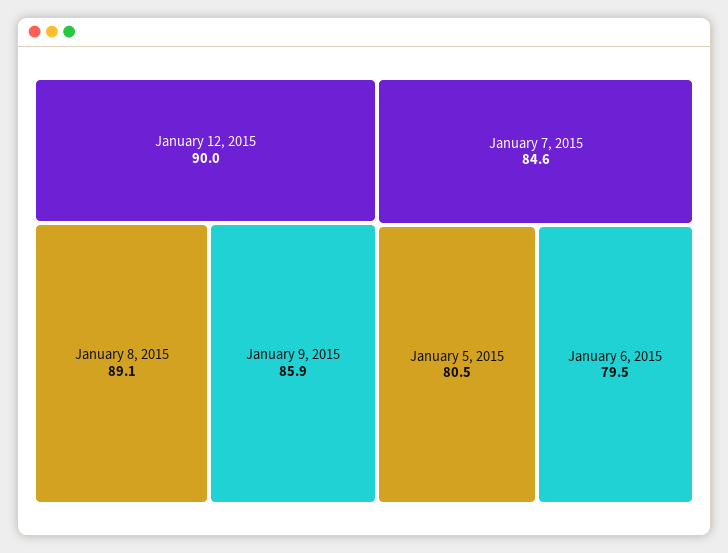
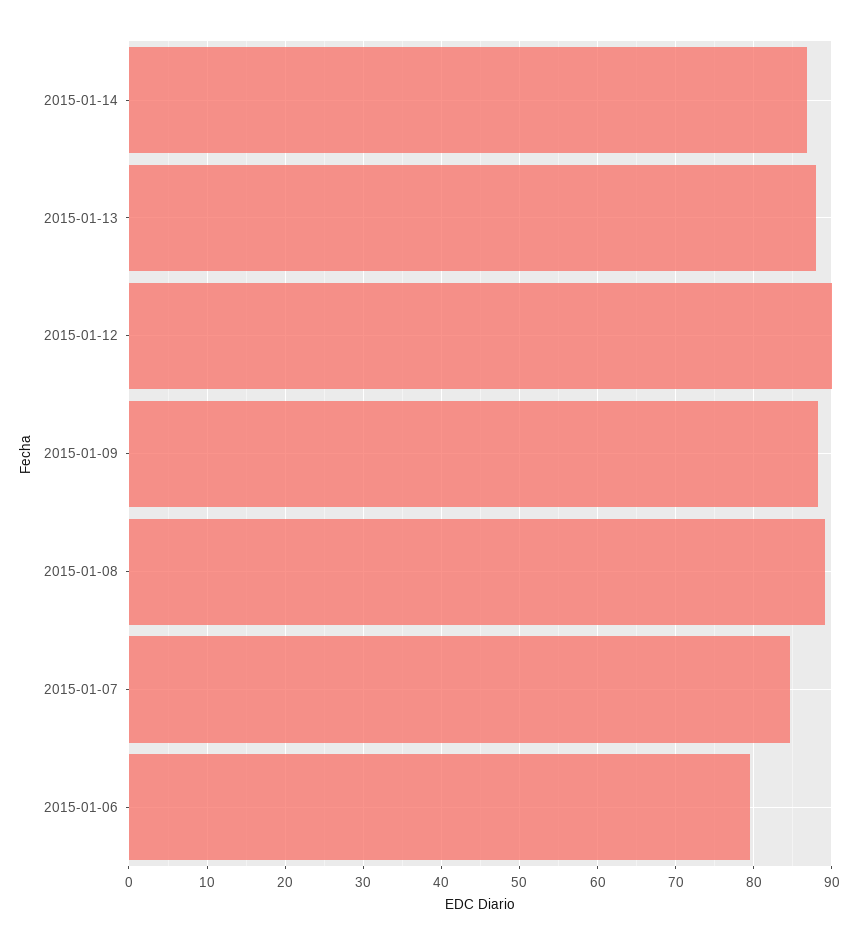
January 9, 2015: 85.9 -> 88
January 5, 2015: 80.5 -> none
2015-01-14: none -> 87
2015-01-13: none -> 88

